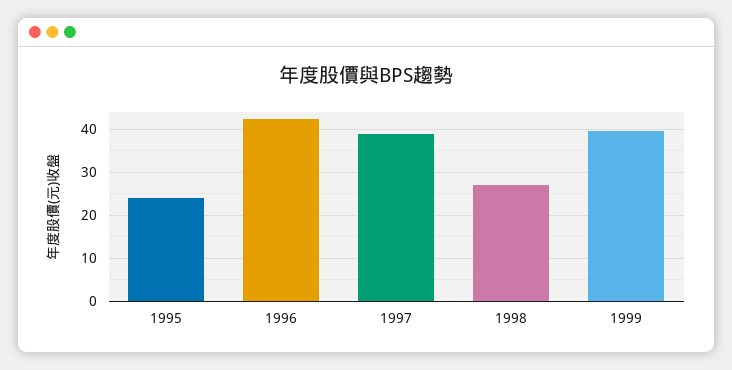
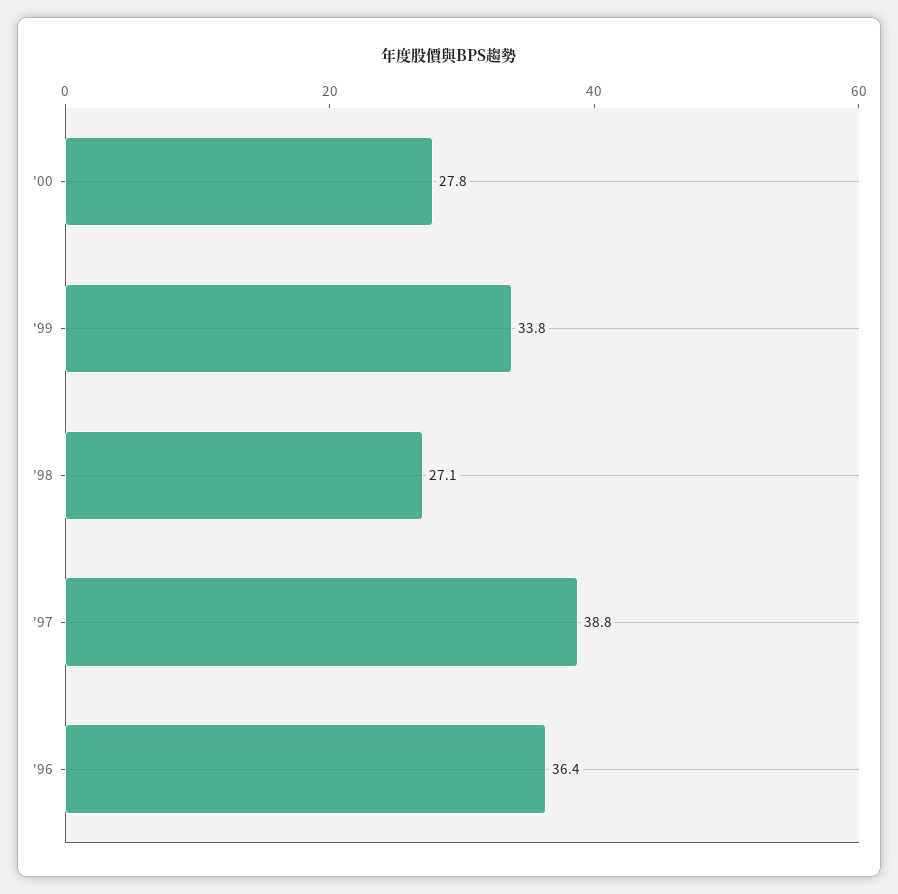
1995: 24 -> none
1996: 42 -> 36.4
1999: 40 -> 33.8
'00: none -> 27.8

